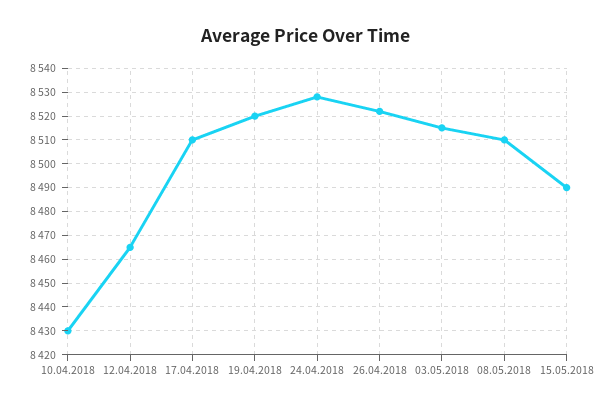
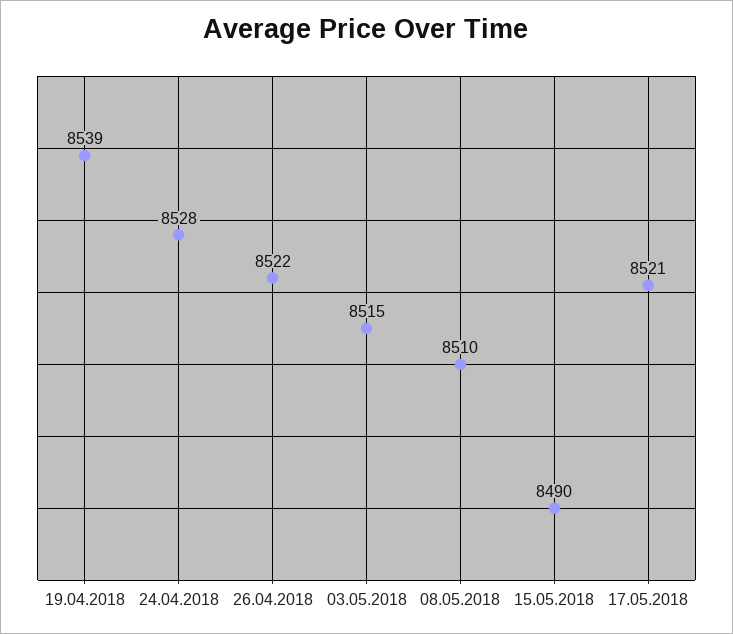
10.04.2018: 8430 -> none
12.04.2018: 8465 -> none
17.04.2018: 8510 -> none
19.04.2018: 8520 -> 8539
17.05.2018: none -> 8521

